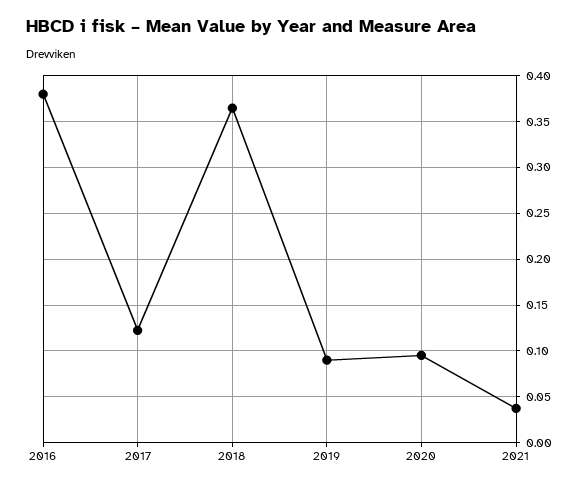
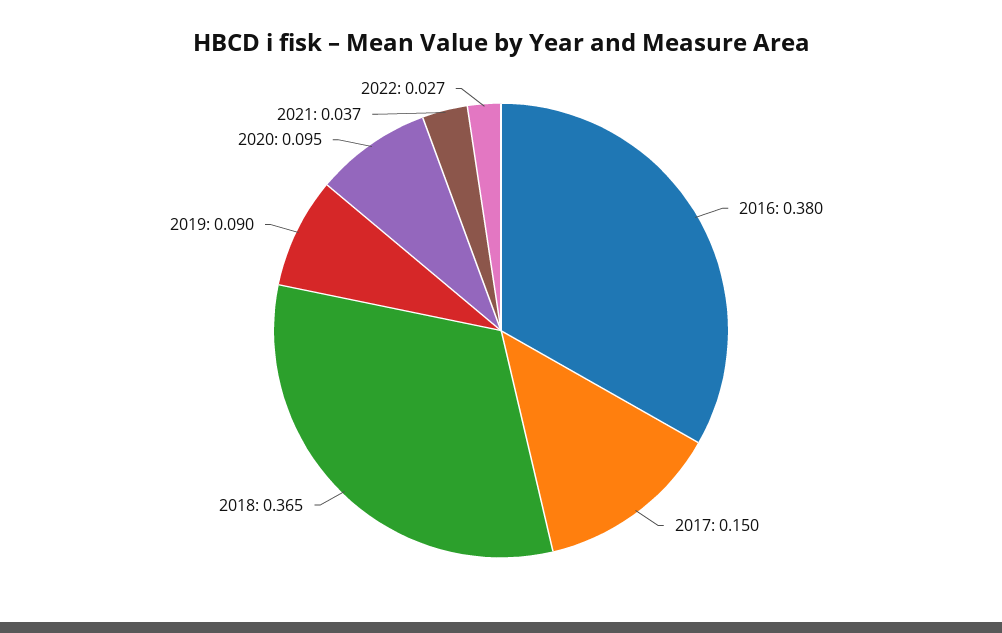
2017: 0.12 -> 0.15
2022: none -> 0.027

